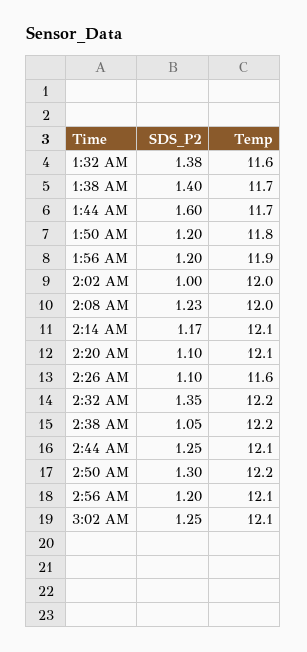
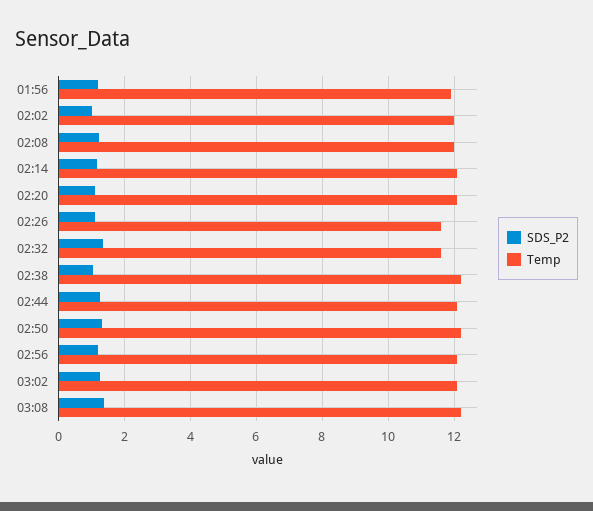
SDS_P2, 1:32 AM: 1.38 -> none
Temp, 1:32 AM: 11.6 -> none
SDS_P2, 1:38 AM: 1.4 -> none
Temp, 1:38 AM: 11.7 -> none
SDS_P2, 1:44 AM: 1.6 -> none
Temp, 1:44 AM: 11.7 -> none
SDS_P2, 1:50 AM: 1.2 -> none
Temp, 1:50 AM: 11.8 -> none
Temp, 2:32 AM: 12.2 -> 11.6
SDS_P2, 03:08: none -> 1.4
Temp, 03:08: none -> 12.2

